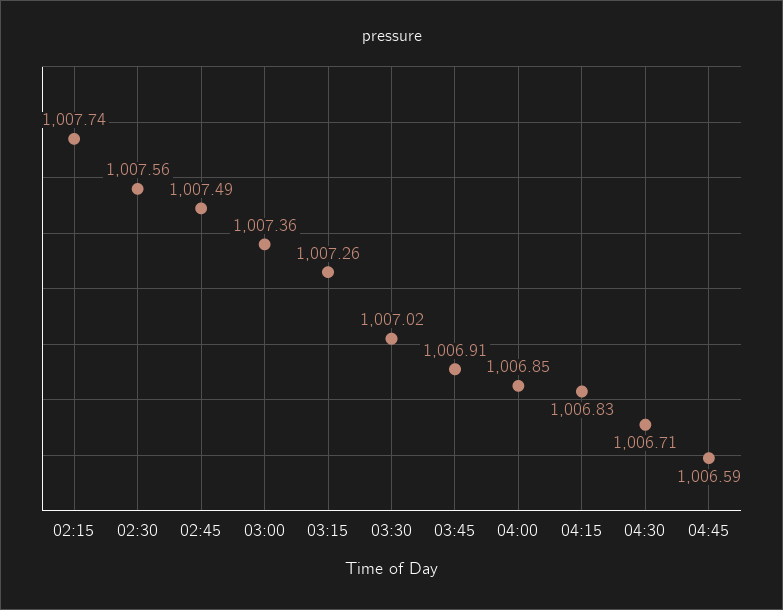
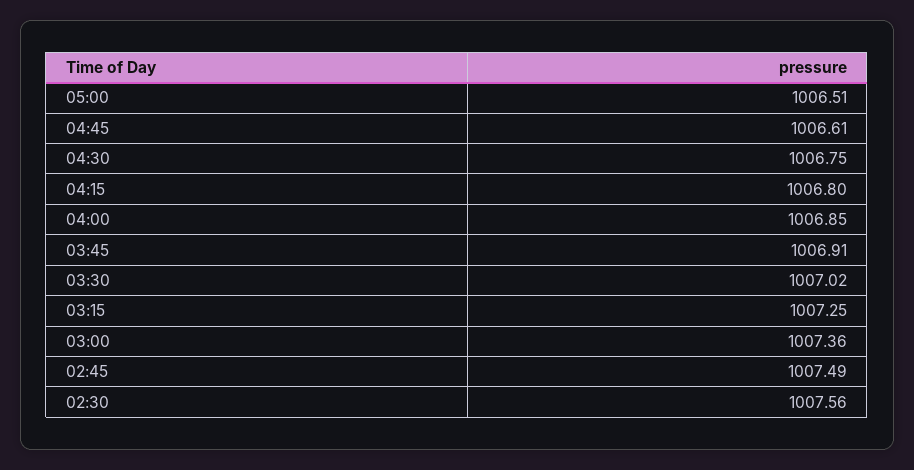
02:15: 1007.74 -> none
03:15: 1007.26 -> 1007.25
04:15: 1006.83 -> 1006.8
04:30: 1006.71 -> 1006.75
04:45: 1006.59 -> 1006.61
05:00: none -> 1006.51

